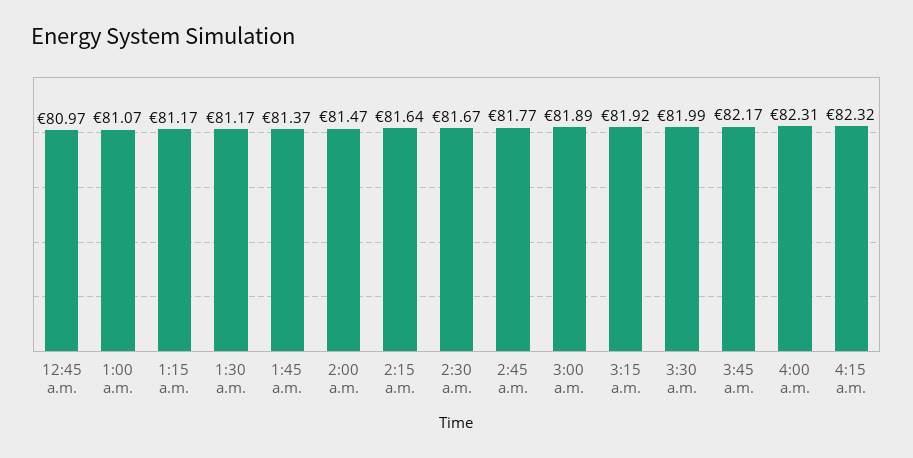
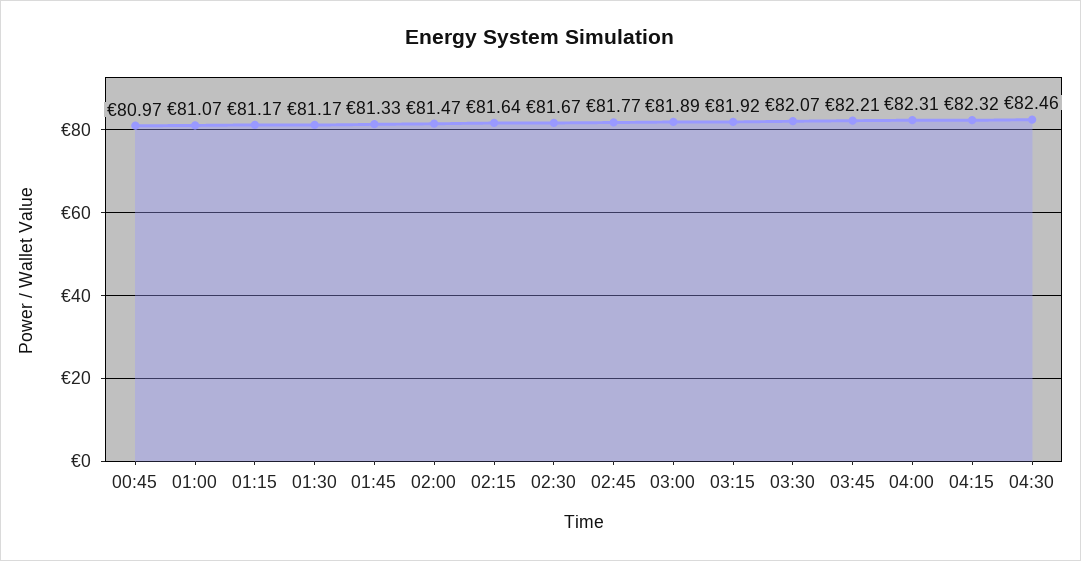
1:45 a.m.: 81.37 -> 81.33
3:30 a.m.: 81.99 -> 82.07
3:45 a.m.: 82.17 -> 82.21
04:30: none -> 82.46

